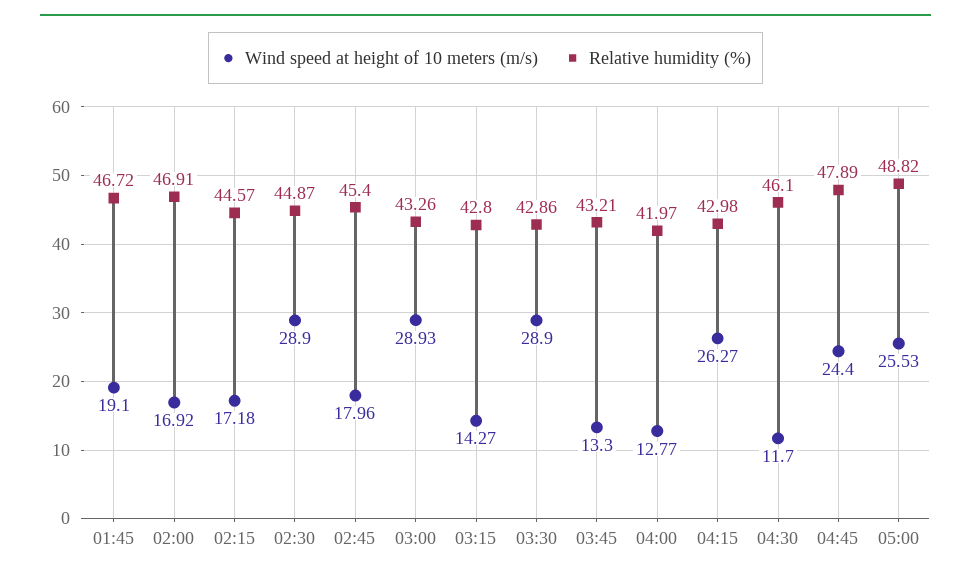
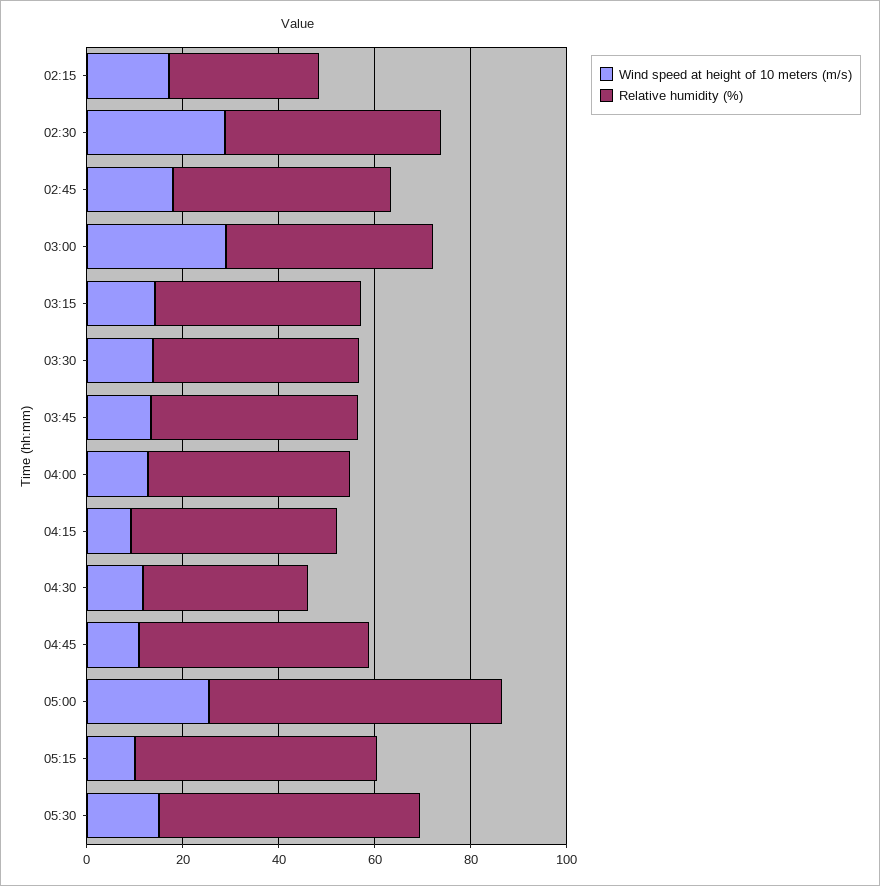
Wind speed at height of 10 meters (m/s), 01:45: 19.1 -> none
Relative humidity (%), 01:45: 46.72 -> none
Wind speed at height of 10 meters (m/s), 02:00: 16.92 -> none
Relative humidity (%), 02:00: 46.91 -> none
Relative humidity (%), 02:15: 44.57 -> 30
Wind speed at height of 10 meters (m/s), 03:30: 28.9 -> 15
Wind speed at height of 10 meters (m/s), 04:15: 26.27 -> 10
Relative humidity (%), 04:30: 46.1 -> 35
Wind speed at height of 10 meters (m/s), 04:45: 24.4 -> 10
Relative humidity (%), 05:00: 48.82 -> 60
Wind speed at height of 10 meters (m/s), 05:15: none -> 10
Relative humidity (%), 05:15: none -> 50
Wind speed at height of 10 meters (m/s), 05:30: none -> 15
Relative humidity (%), 05:30: none -> 55

